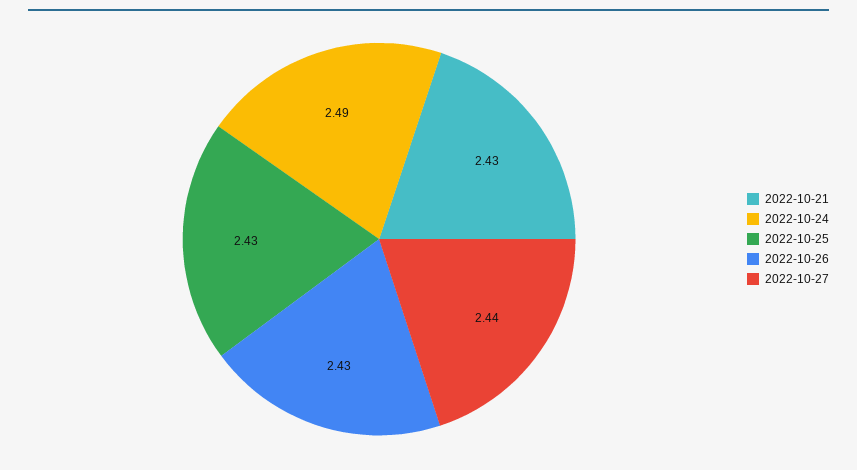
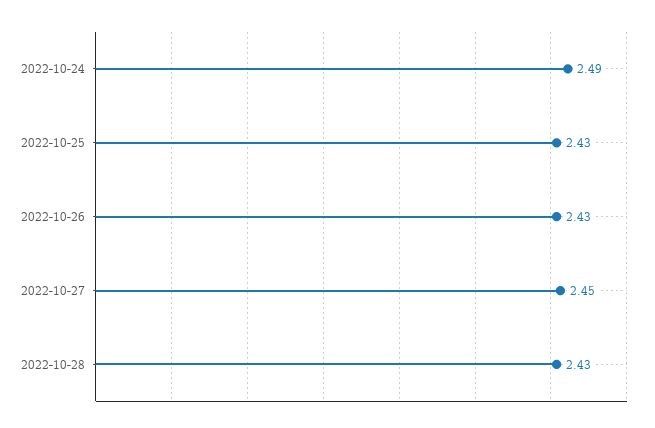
2022-10-21: 2.43 -> none
2022-10-27: 2.44 -> 2.45
2022-10-28: none -> 2.43

